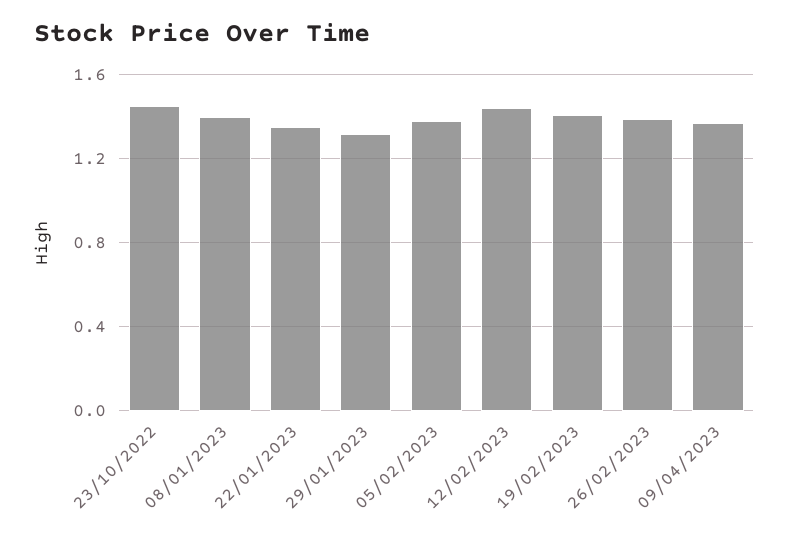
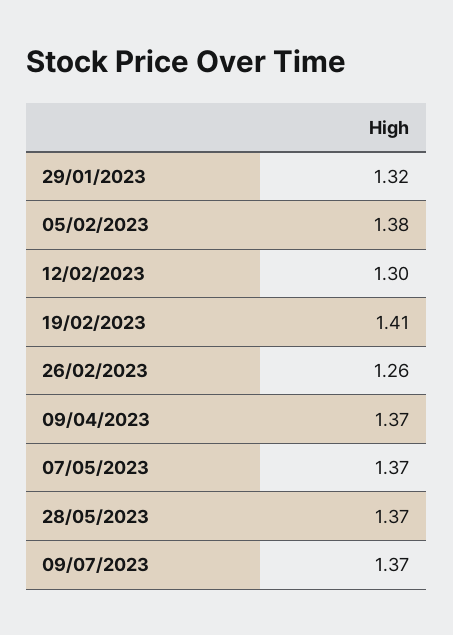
23/10/2022: 1.45 -> none
08/01/2023: 1.4 -> none
22/01/2023: 1.35 -> none
12/02/2023: 1.45 -> 1.3
26/02/2023: 1.4 -> 1.26
07/05/2023: none -> 1.37
28/05/2023: none -> 1.37
09/07/2023: none -> 1.37

